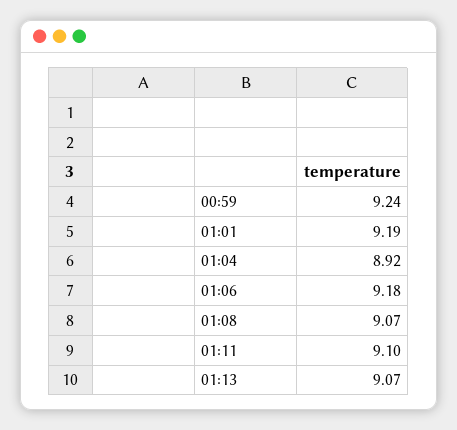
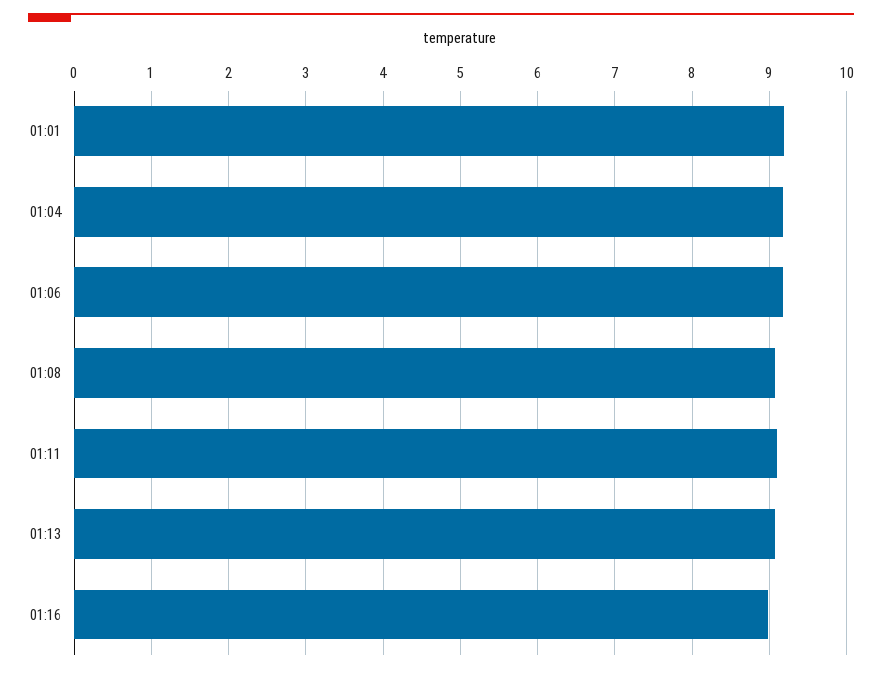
00:59: 9.24 -> none
01:04: 8.92 -> 9.2
01:16: none -> 9

